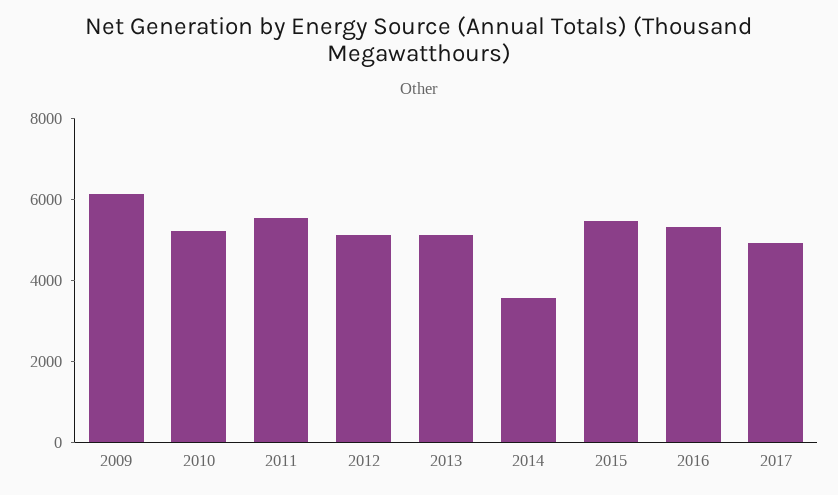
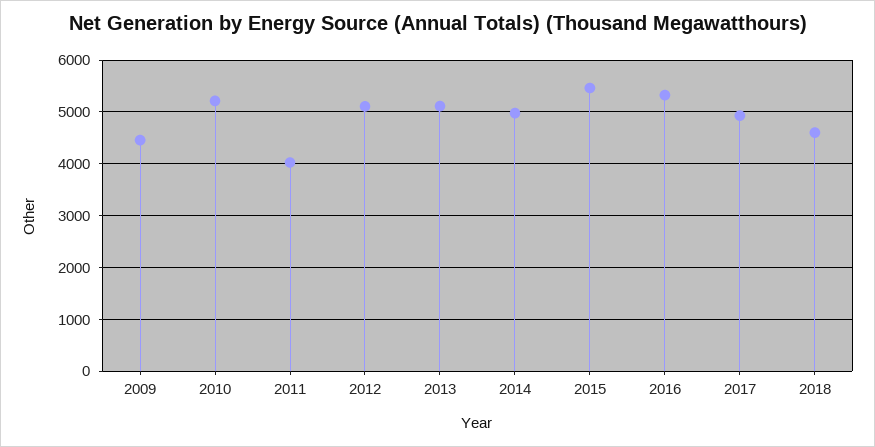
2009: 6000 -> 4400
2011: 5500 -> 4000
2014: 3500 -> 5000
2018: none -> 4600

